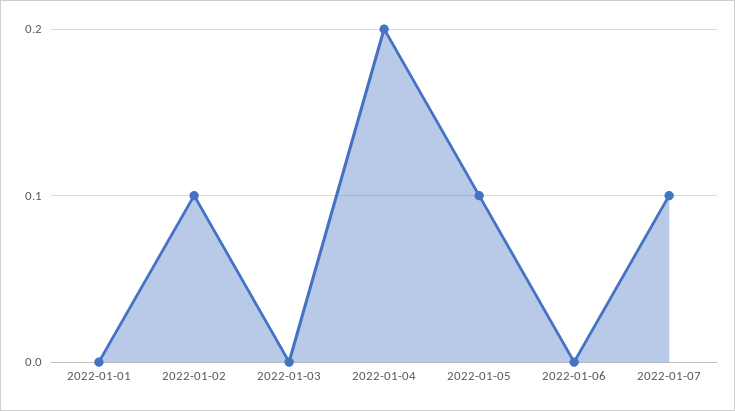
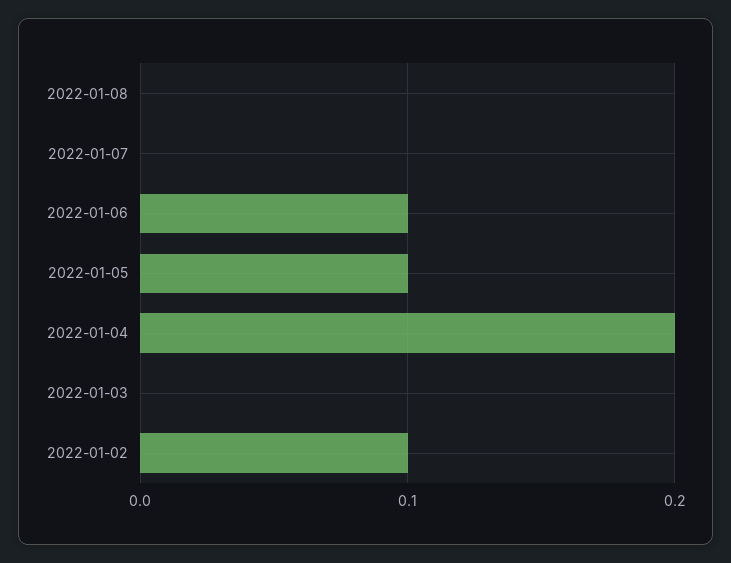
2022-01-01: 0 -> none
2022-01-06: 0 -> 0.1
2022-01-07: 0.1 -> 0
2022-01-08: none -> 0

